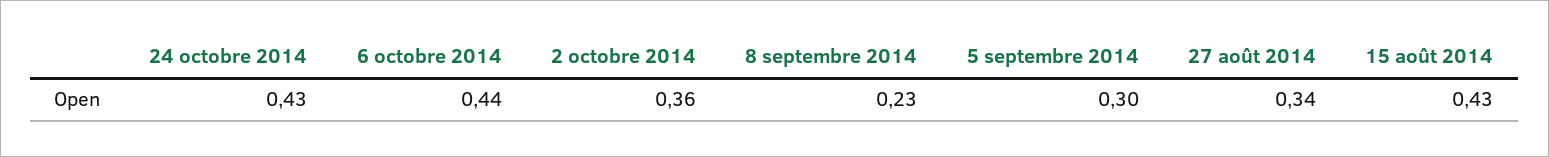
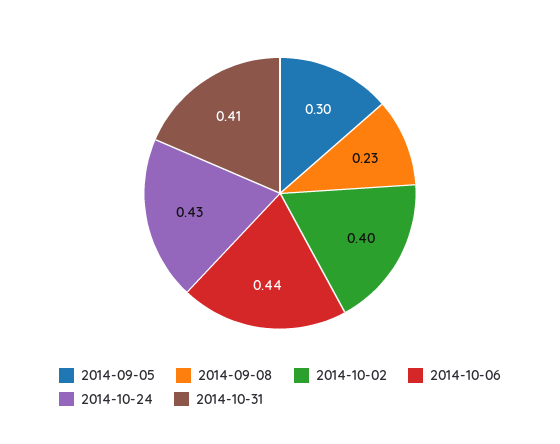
2 octobre 2014: 0.36 -> 0.4
27 août 2014: 0.34 -> none
15 août 2014: 0.43 -> none
2014-10-31: none -> 0.41

